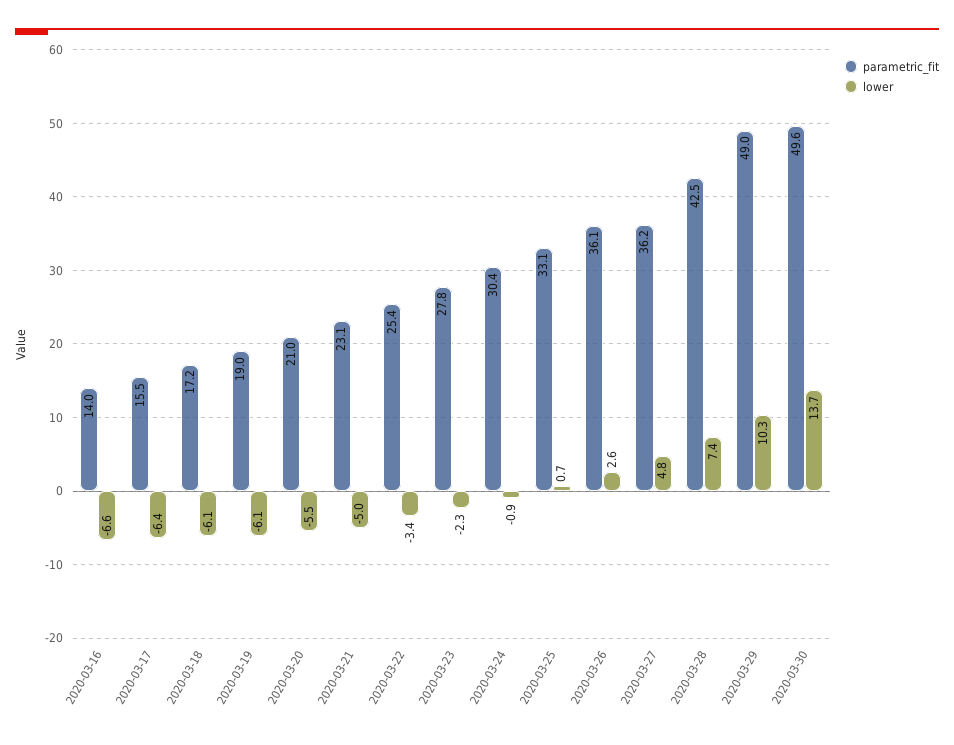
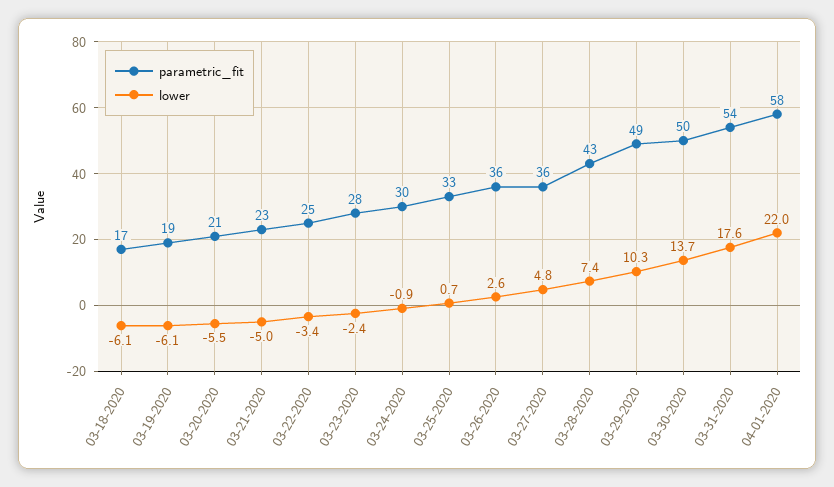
parametric_fit, 2020-03-16: 14 -> none
lower, 2020-03-16: -6.6 -> none
parametric_fit, 2020-03-17: 15.5 -> none
lower, 2020-03-17: -6.4 -> none
lower, 2020-03-23: -2.3 -> -2.4
parametric_fit, 03-31-2020: none -> 54
lower, 03-31-2020: none -> 17.6
parametric_fit, 04-01-2020: none -> 58
lower, 04-01-2020: none -> 22

